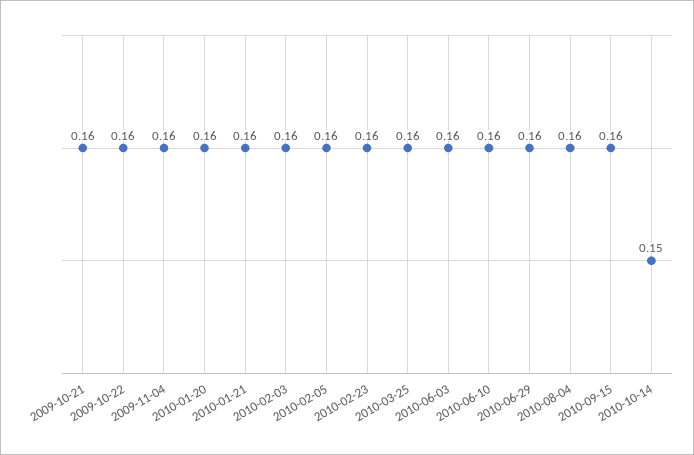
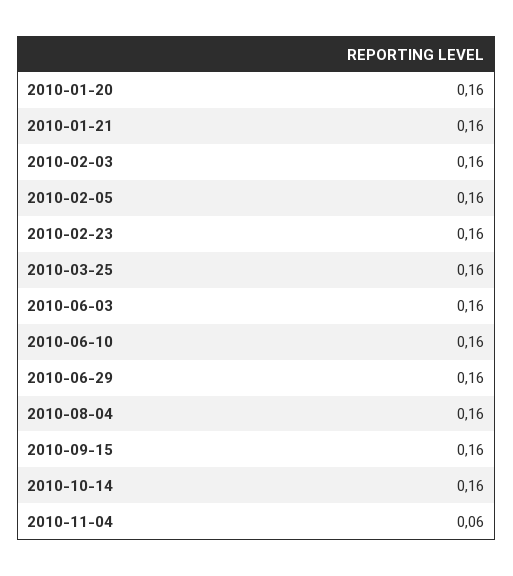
2009-10-21: 0.16 -> none
2009-10-22: 0.16 -> none
2009-11-04: 0.16 -> none
2010-10-14: 0.15 -> 0.16
2010-11-04: none -> 0.06

